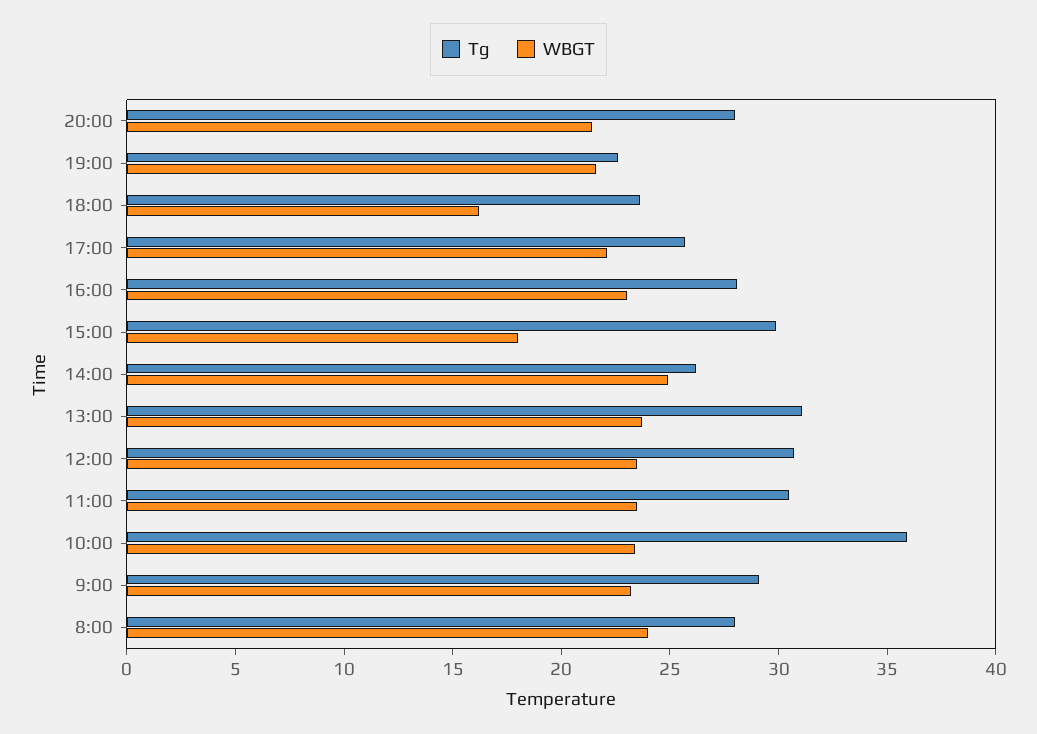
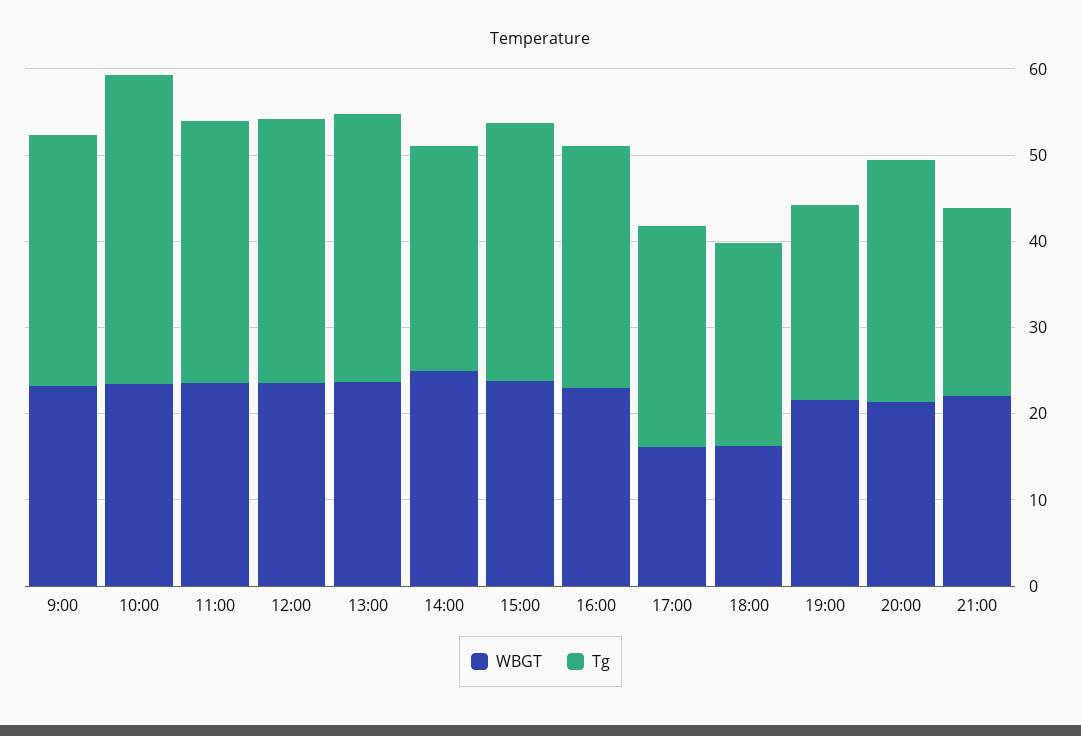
WBGT, 17:00: 22 -> 16
WBGT, 15:00: 18 -> 24
Tg, 8:00: 28 -> none
WBGT, 8:00: 24 -> none
WBGT, 21:00: none -> 22
Tg, 21:00: none -> 22

